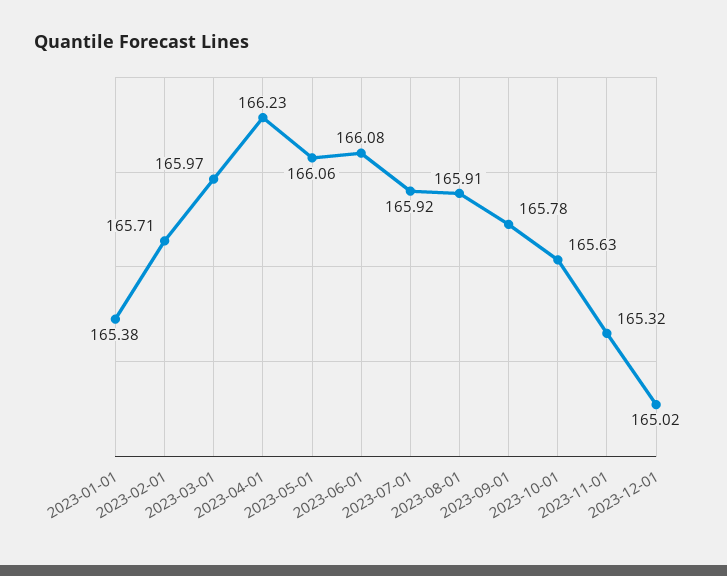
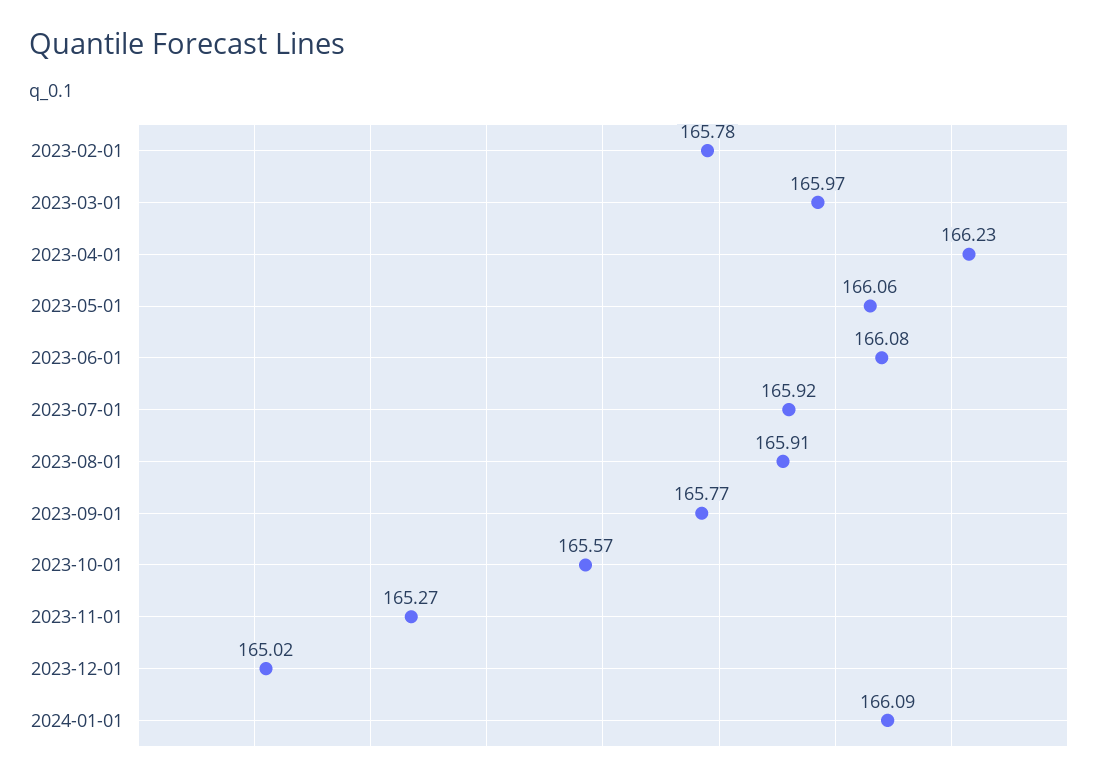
2023-01-01: 165.38 -> none
2023-02-01: 165.71 -> 165.78
2023-09-01: 165.78 -> 165.77
2023-10-01: 165.63 -> 165.57
2023-11-01: 165.32 -> 165.27
2024-01-01: none -> 166.09

